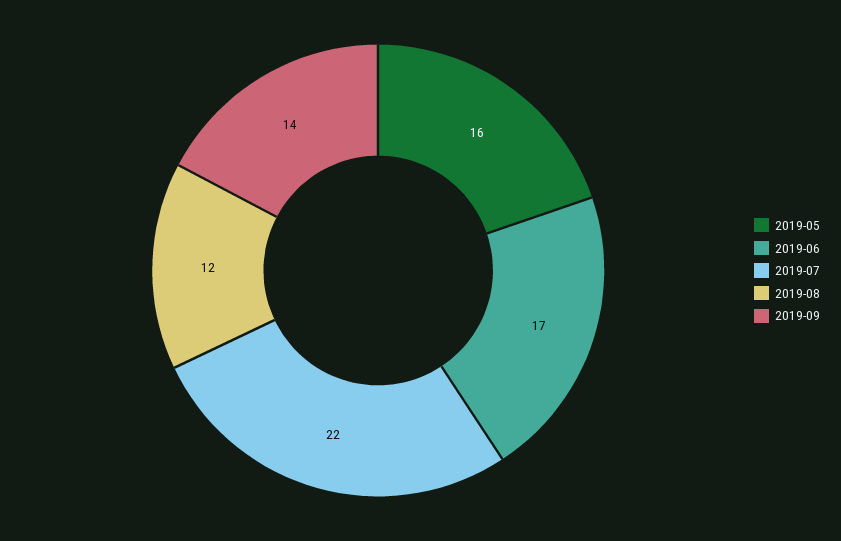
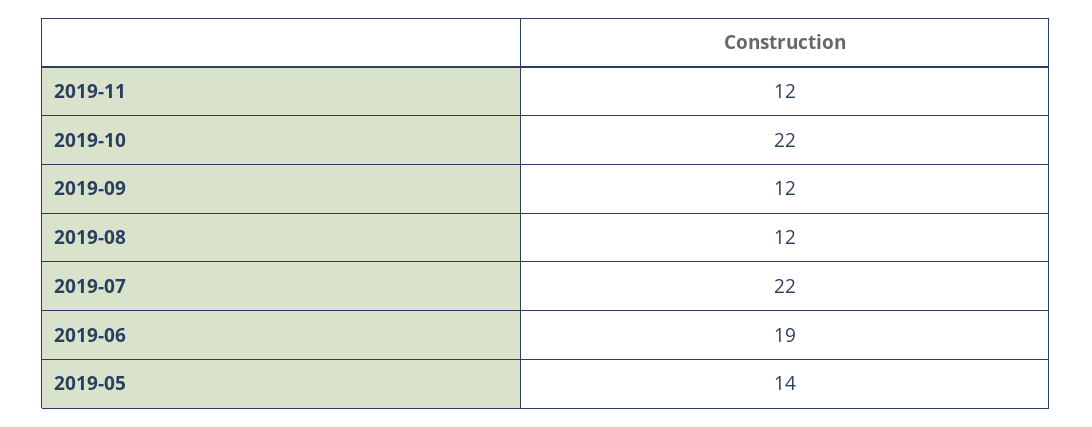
2019-05: 16 -> 14
2019-06: 17 -> 19
2019-09: 14 -> 12
2019-11: none -> 12
2019-10: none -> 22

